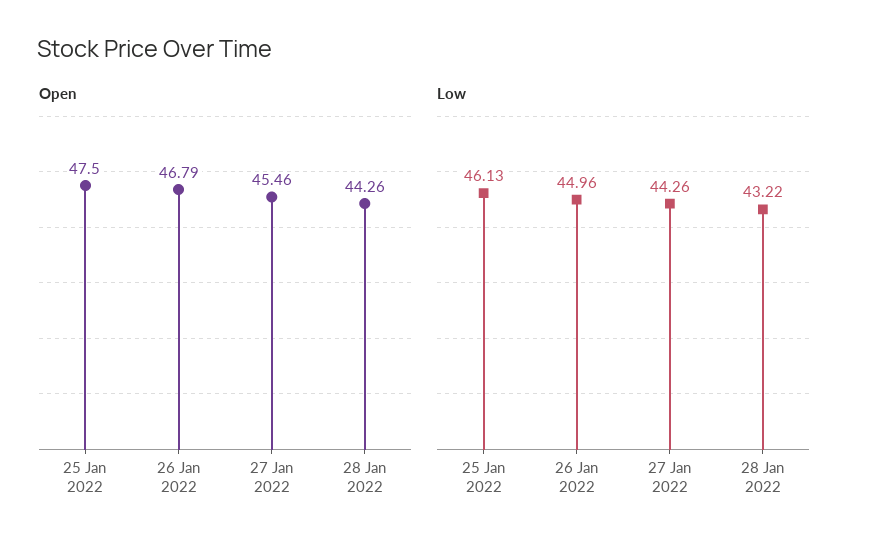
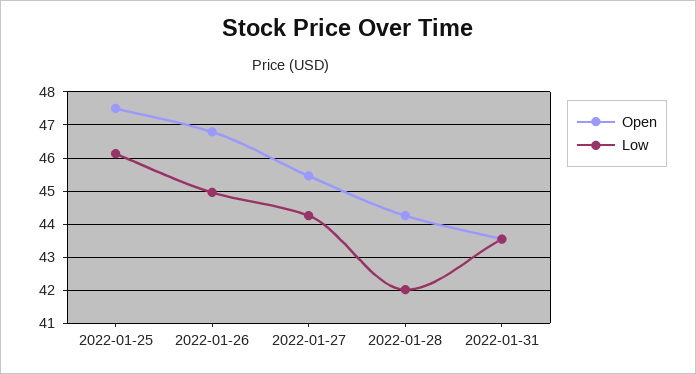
Low, 28 Jan 2022: 43.22 -> 42
Open, 2022-01-31: none -> 43.6
Low, 2022-01-31: none -> 43.6

